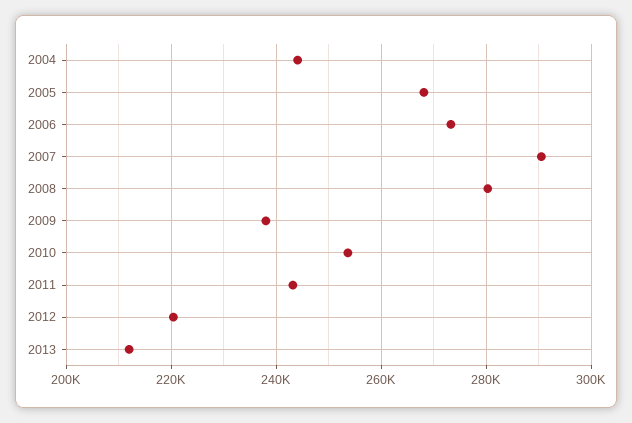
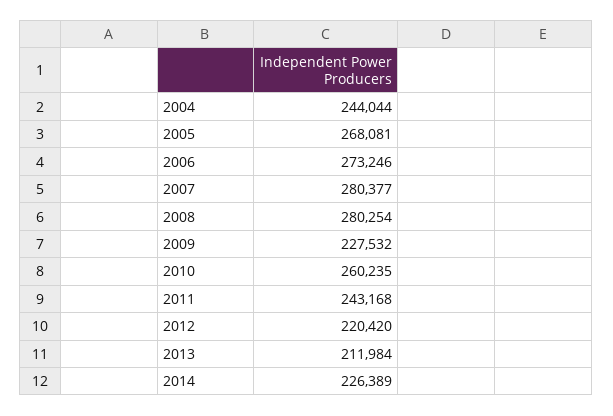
2007: 290000 -> 280377
2009: 238000 -> 227532
2010: 254000 -> 260235
2014: none -> 226389

